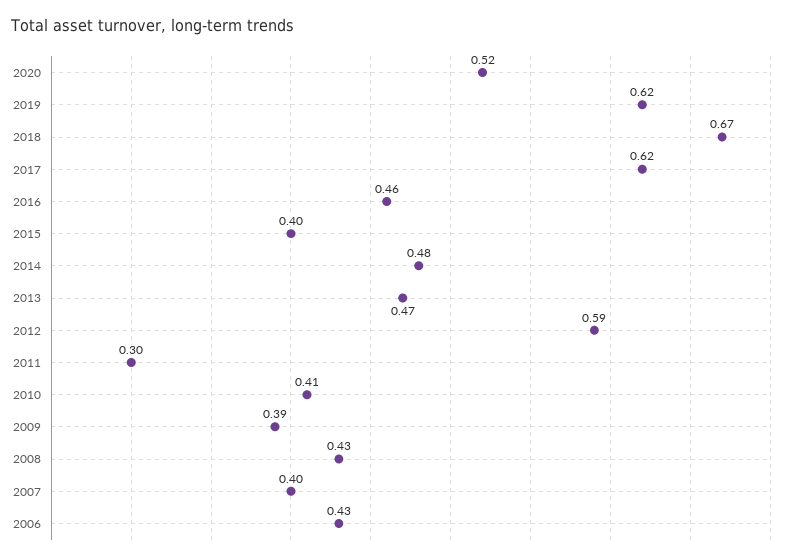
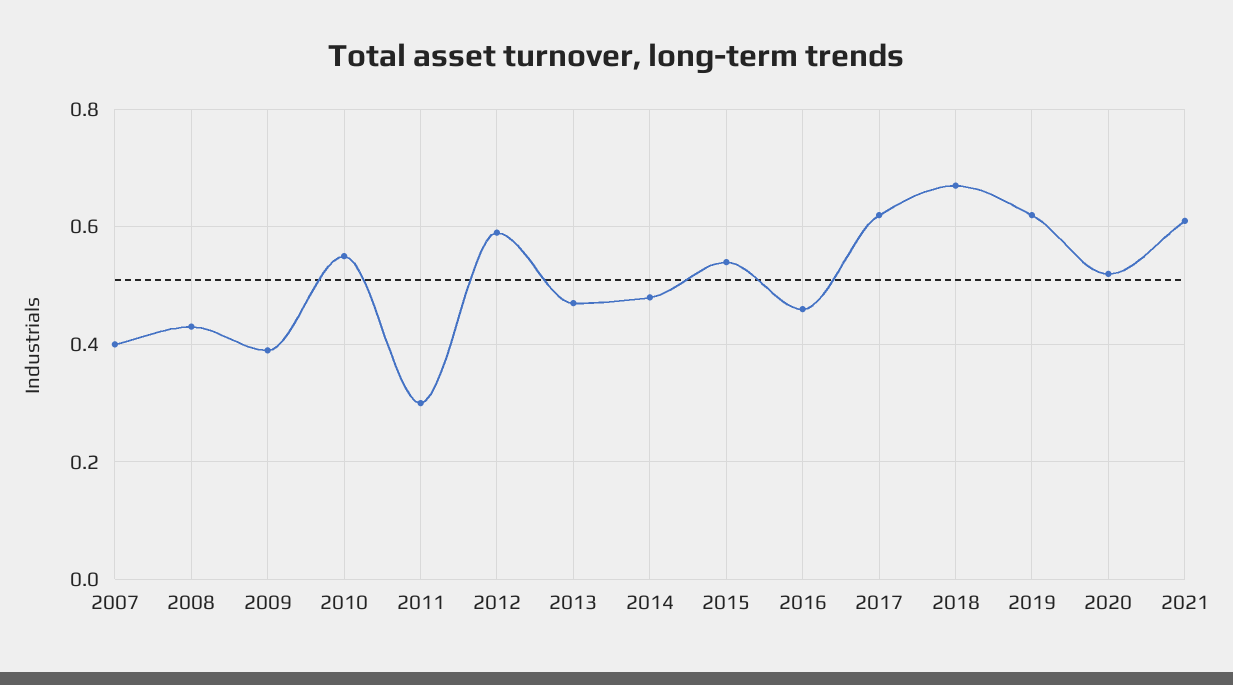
2015: 0.4 -> 0.55
2010: 0.41 -> 0.55
2006: 0.43 -> none
2021: none -> 0.6

